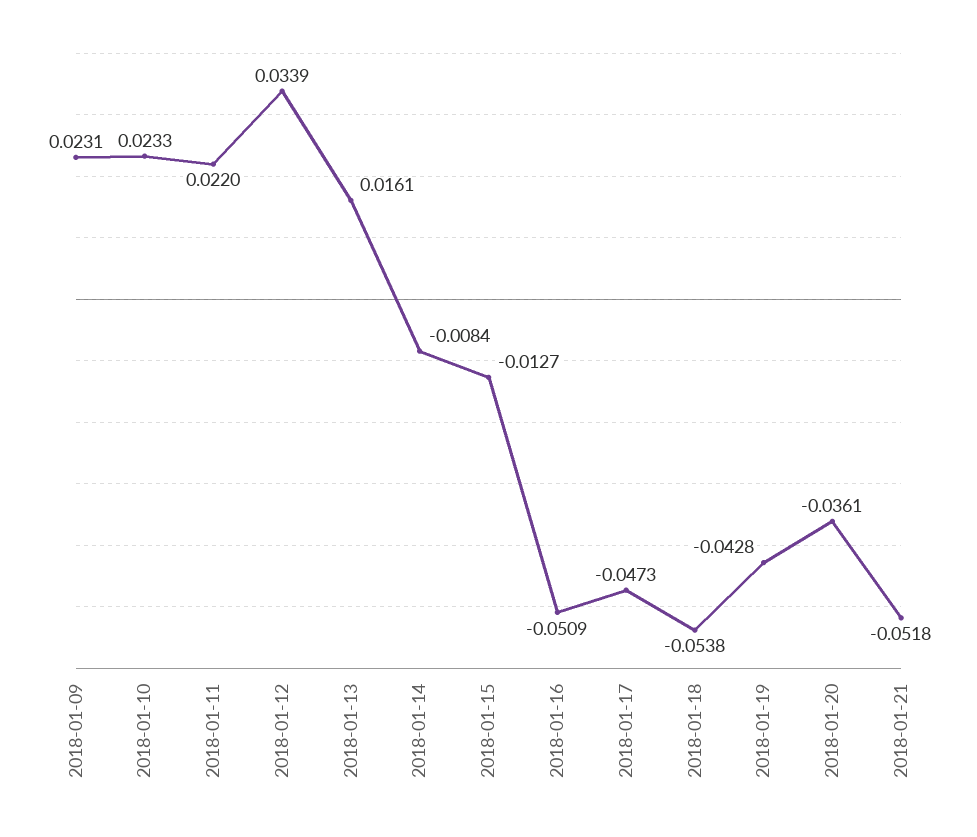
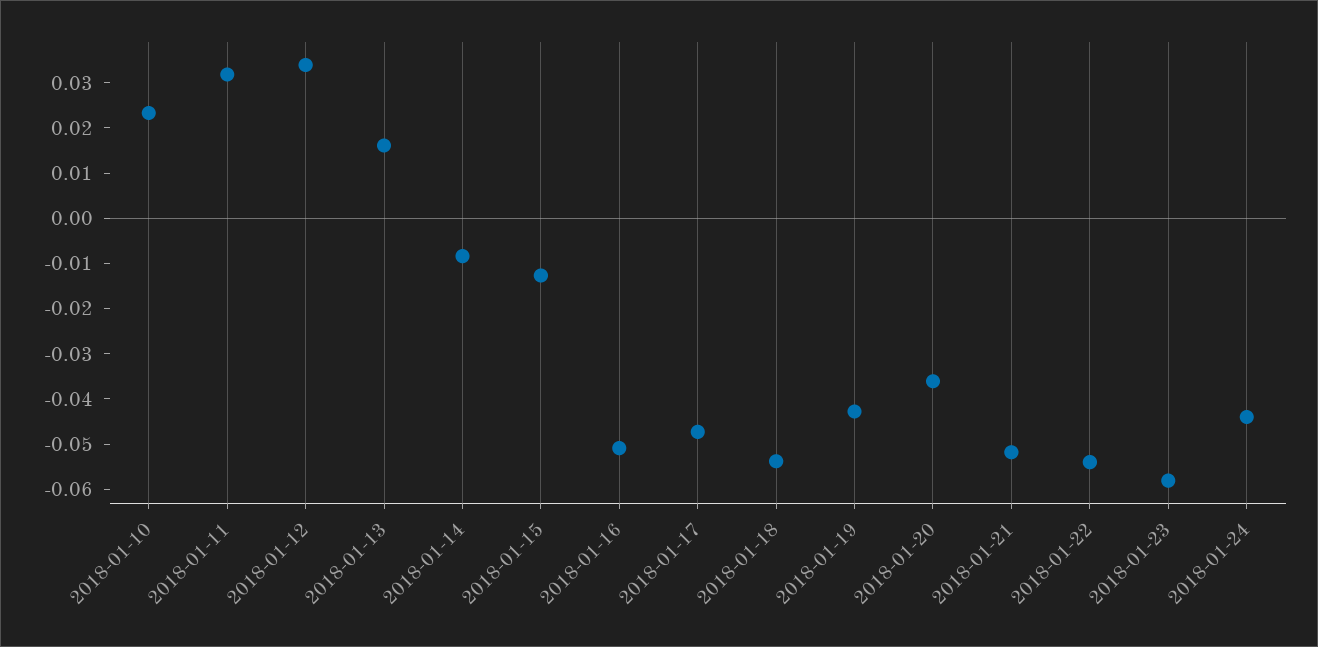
2018-01-09: 0.0231 -> none
2018-01-11: 0.022 -> 0.032
2018-01-22: none -> -0.054
2018-01-23: none -> -0.058
2018-01-24: none -> -0.044

